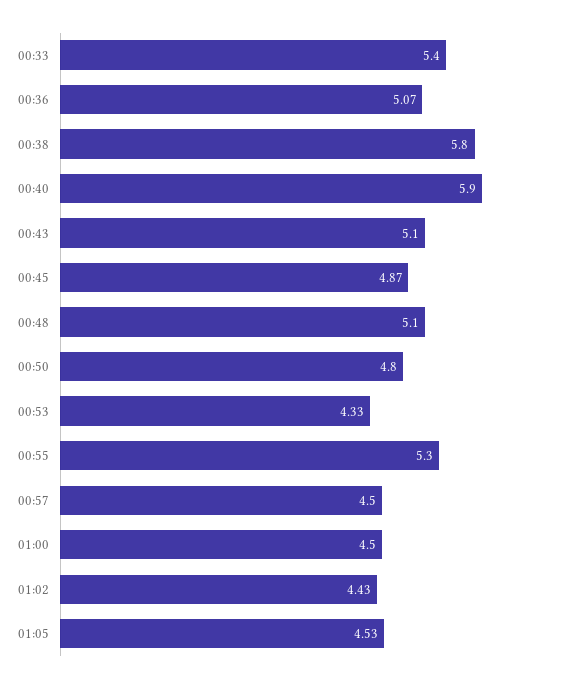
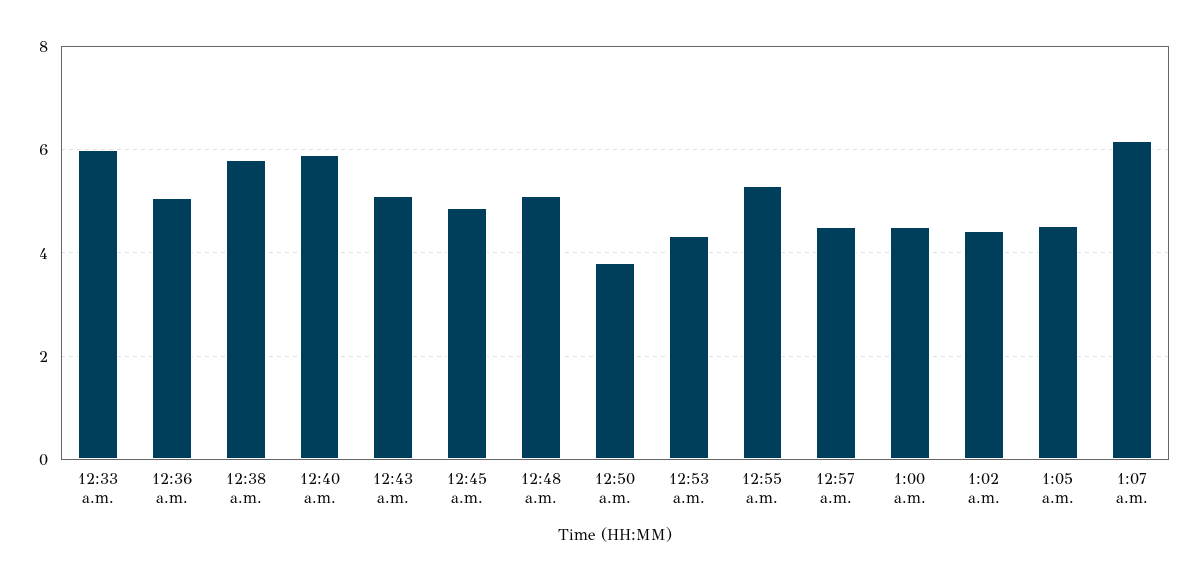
00:33: 5.4 -> 6
00:50: 4.8 -> 3.8
1:07 a.m.: none -> 6.2

